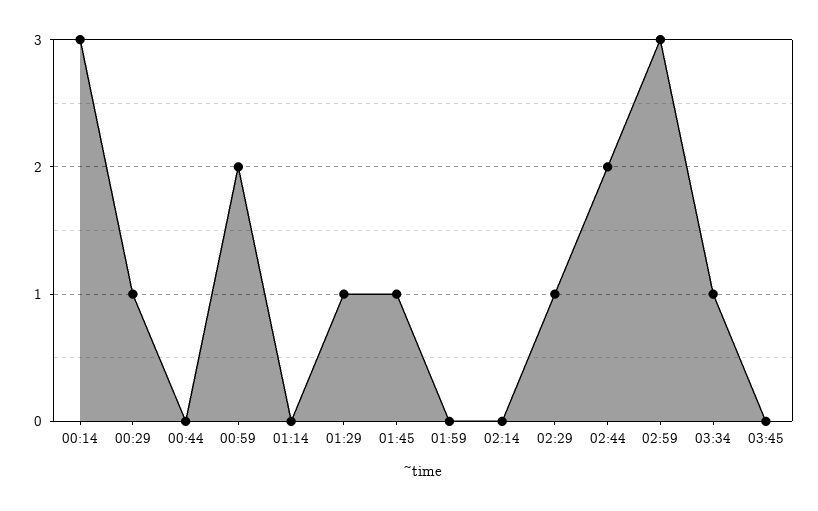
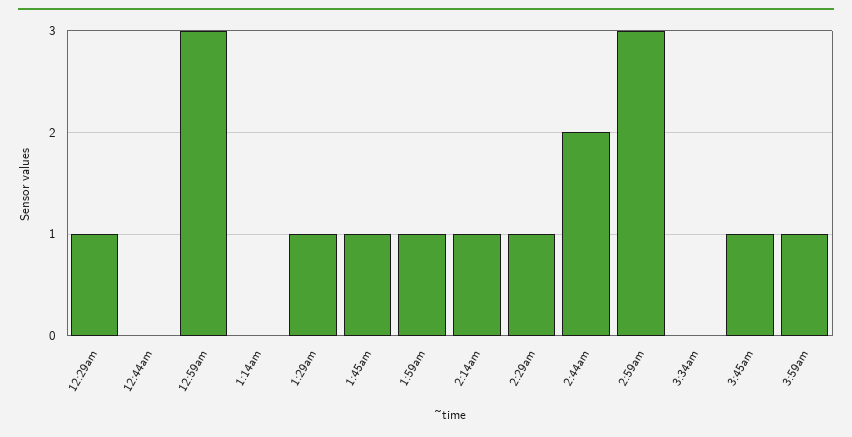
00:14: 3 -> none
00:59: 2 -> 3
01:59: 0 -> 1
02:14: 0 -> 1
03:34: 1 -> 0
03:45: 0 -> 1
3:59am: none -> 1

